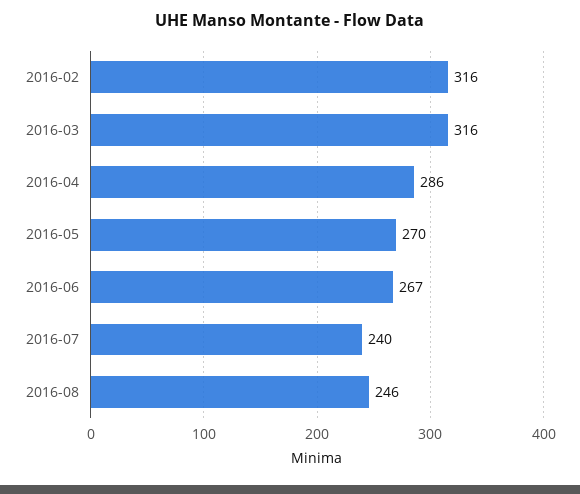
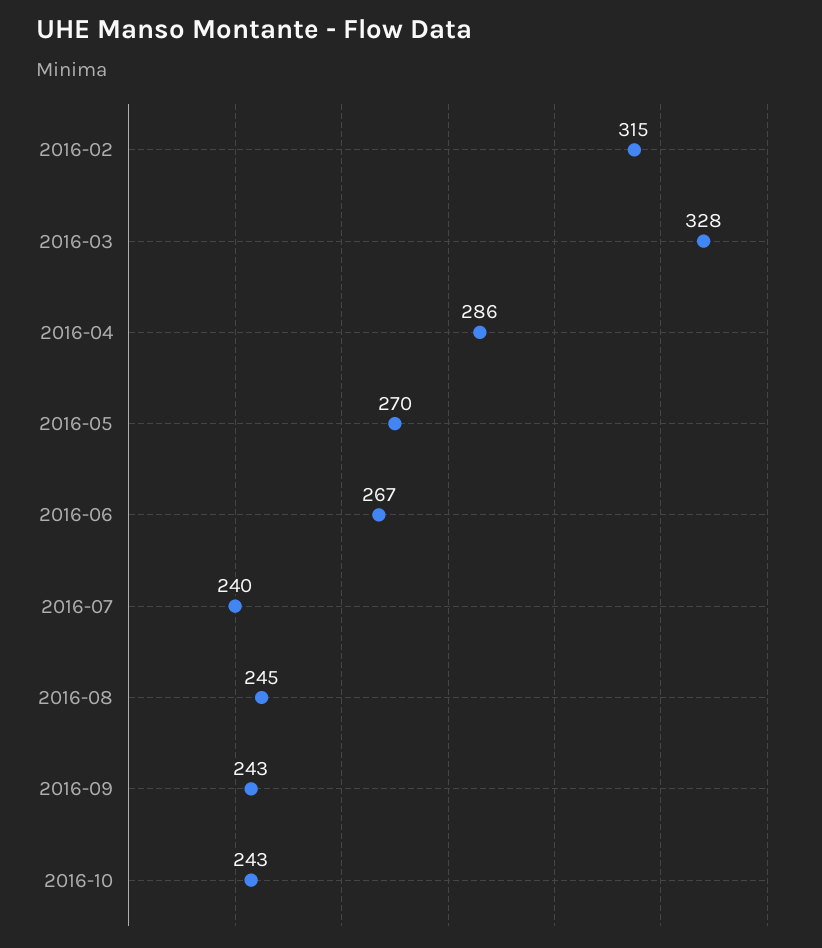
2016-02: 316 -> 315
2016-03: 316 -> 328
2016-08: 246 -> 245
2016-09: none -> 243
2016-10: none -> 243

